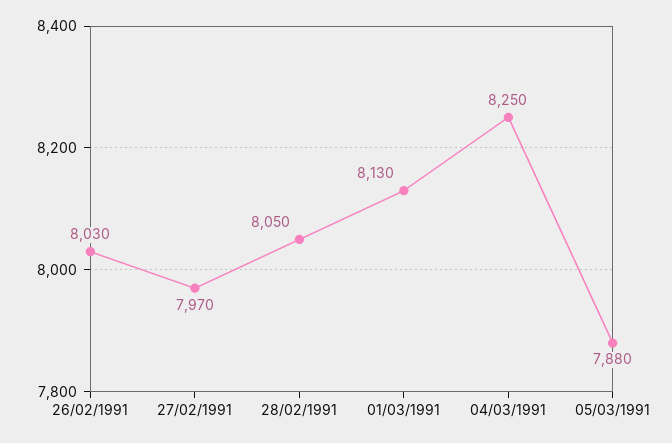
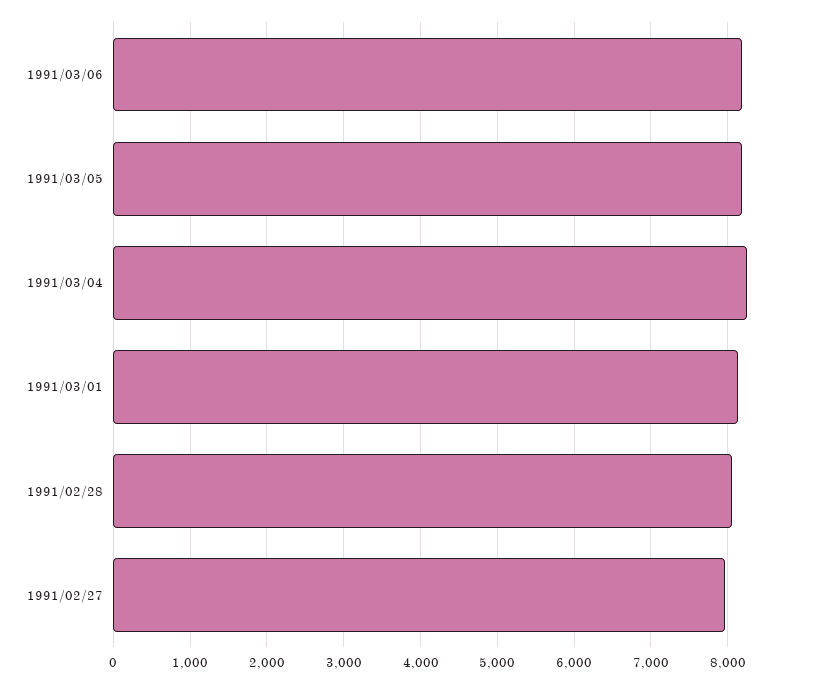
26/02/1991: 8030 -> none
05/03/1991: 7880 -> 8200
1991/03/06: none -> 8200

